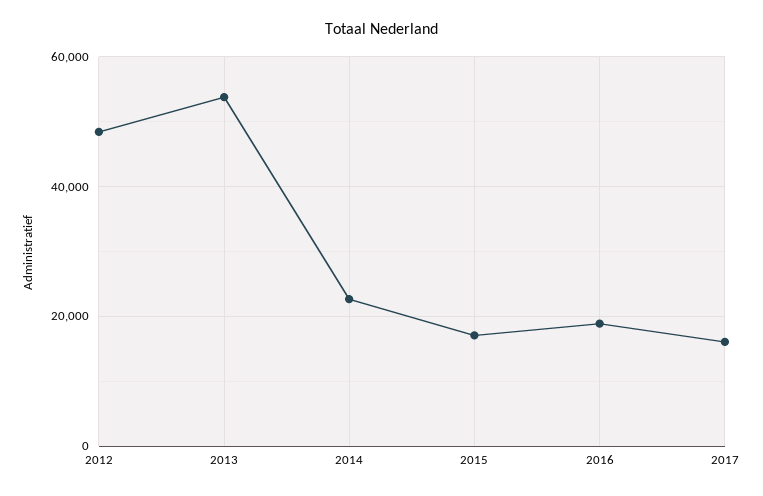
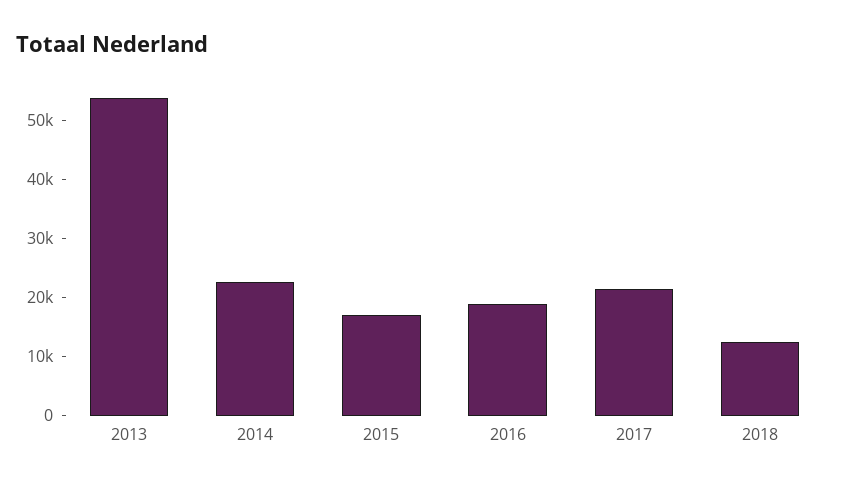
2012: 48000 -> none
2017: 16000 -> 22000
2018: none -> 12000

